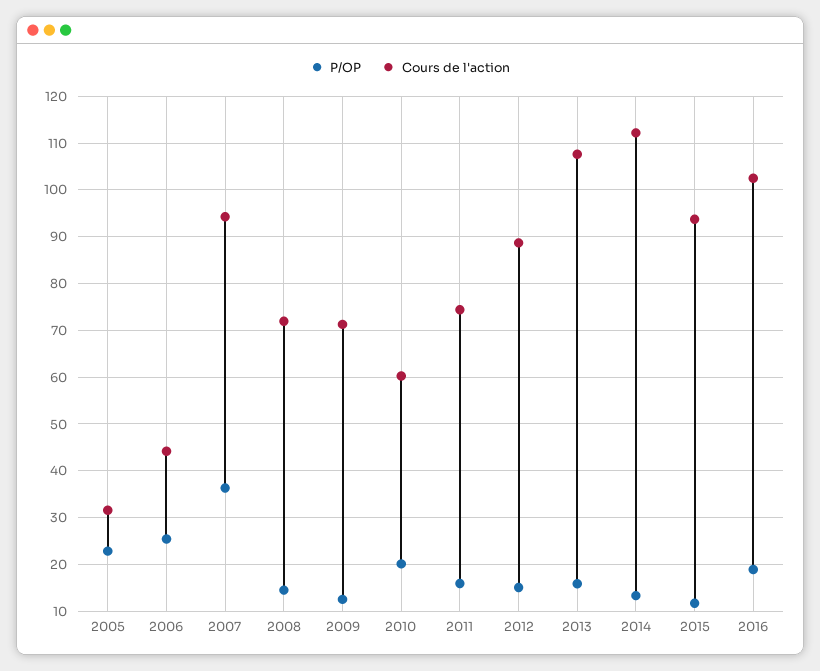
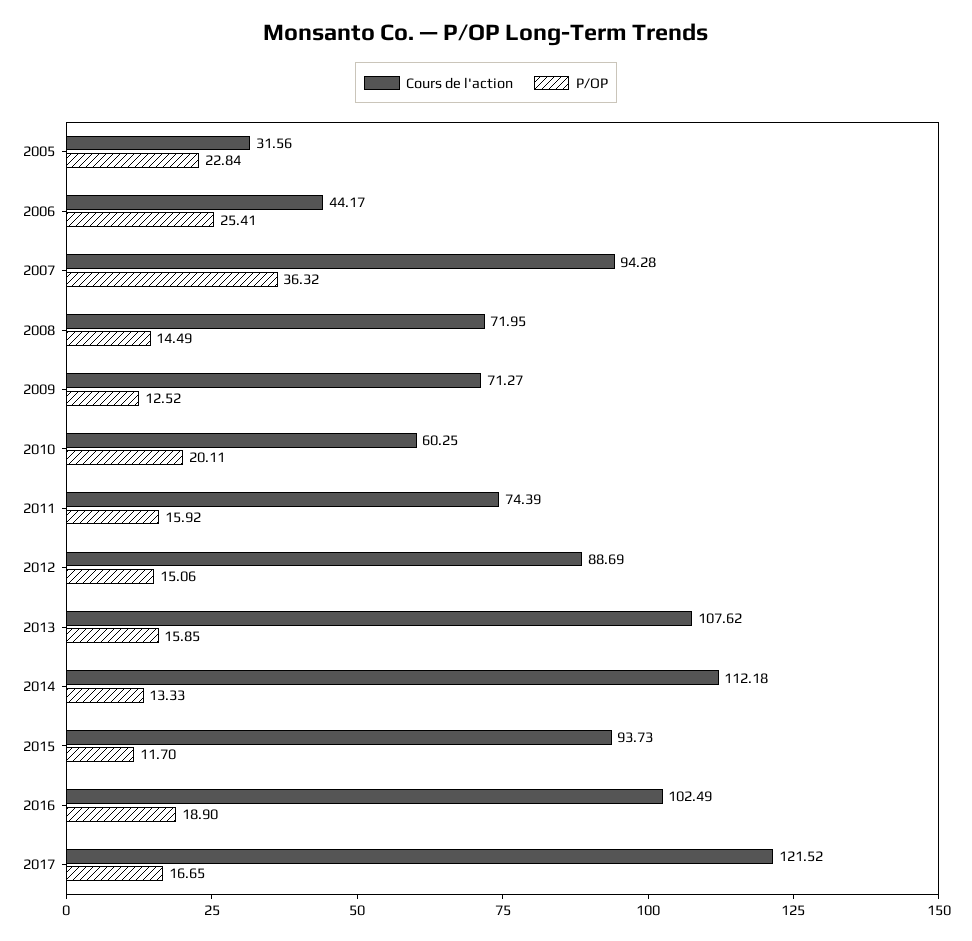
Cours de l'action, 2017: none -> 121.52
P/OP, 2017: none -> 16.65

